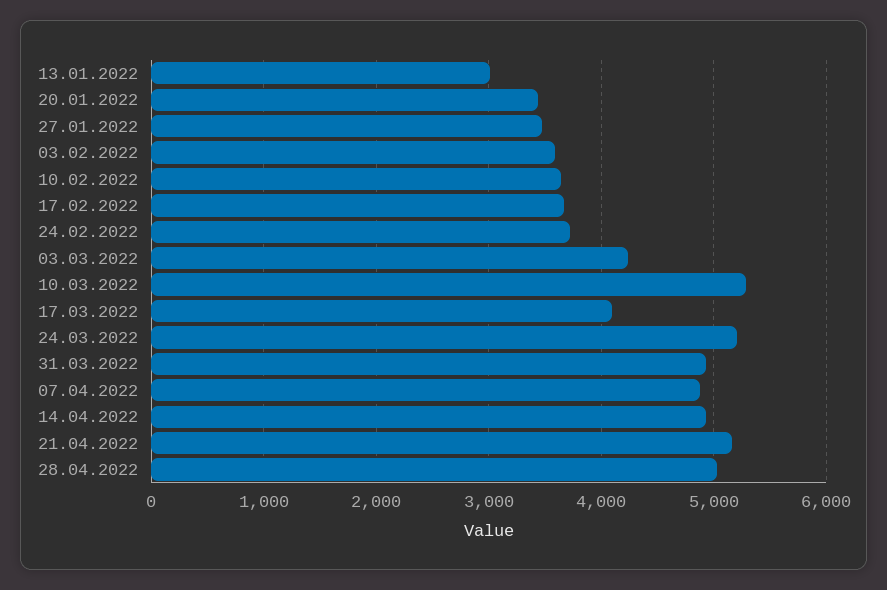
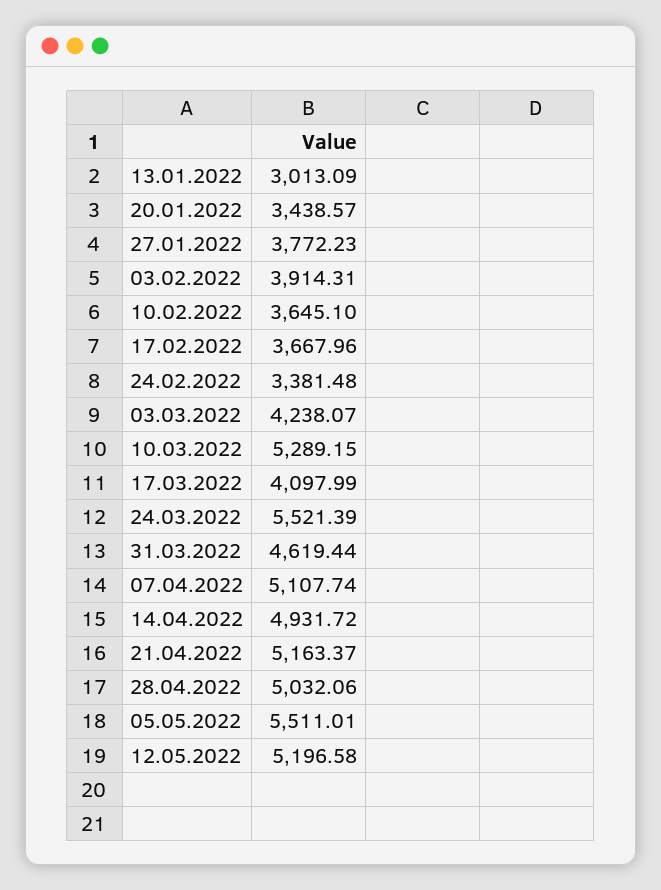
27.01.2022: 3500 -> 3772.23
03.02.2022: 3600 -> 3914.31
24.02.2022: 3700 -> 3381.48
24.03.2022: 5200 -> 5521.39
31.03.2022: 4900 -> 4619.44
07.04.2022: 4900 -> 5107.74
05.05.2022: none -> 5511.01
12.05.2022: none -> 5196.58

